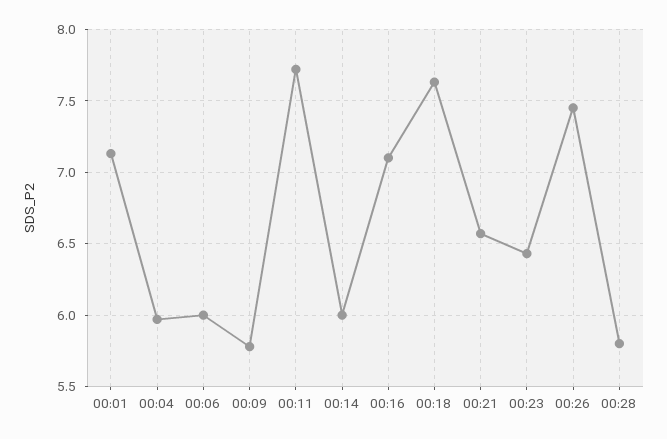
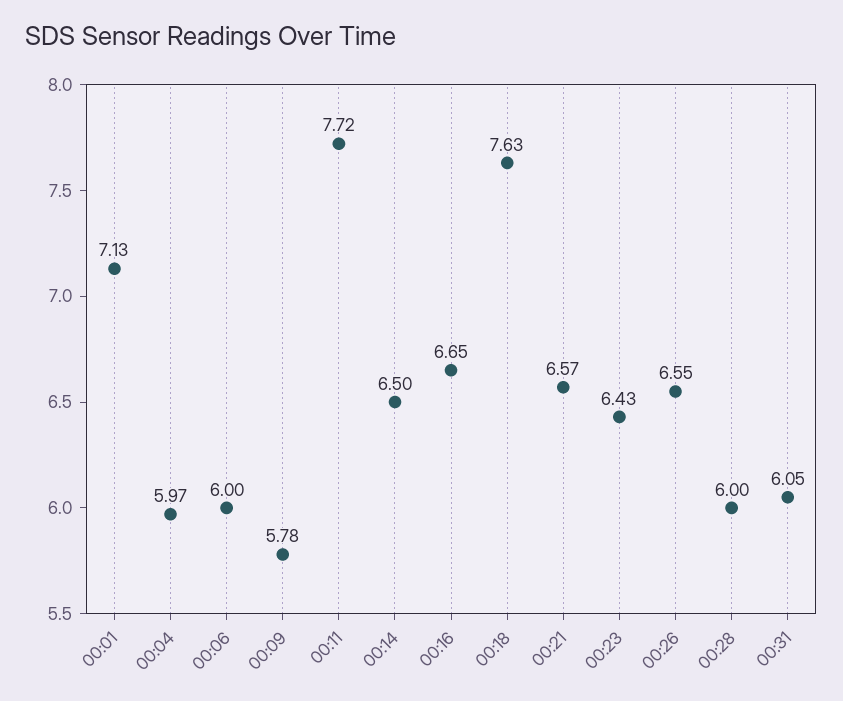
00:14: 6 -> 6.5
00:16: 7.1 -> 6.65
00:26: 7.45 -> 6.55
00:28: 5.8 -> 6
00:31: none -> 6.05

